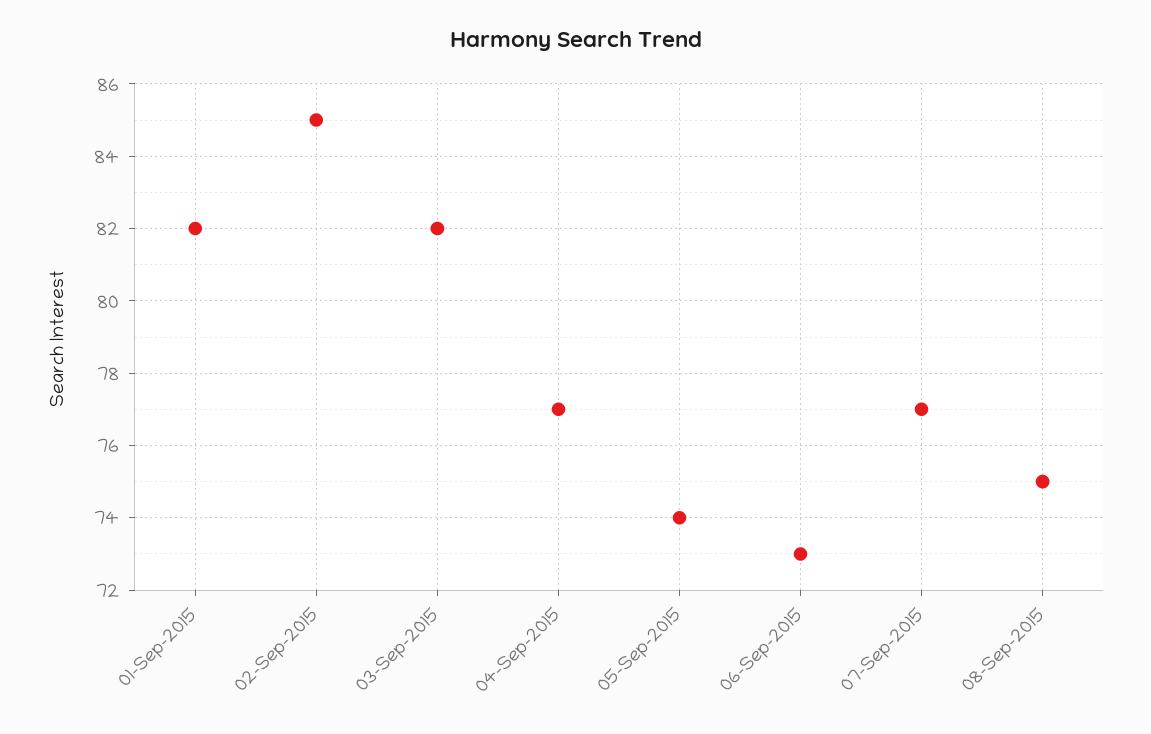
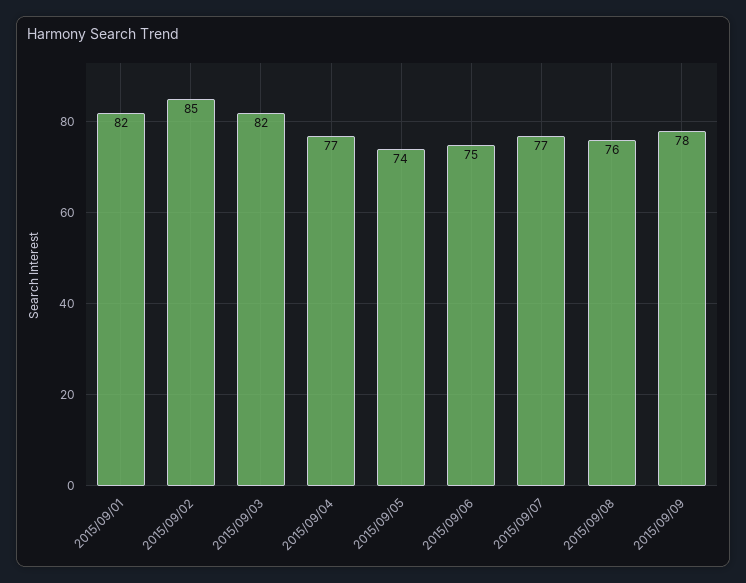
06-Sep-2015: 73 -> 75
08-Sep-2015: 75 -> 76
2015/09/09: none -> 78

